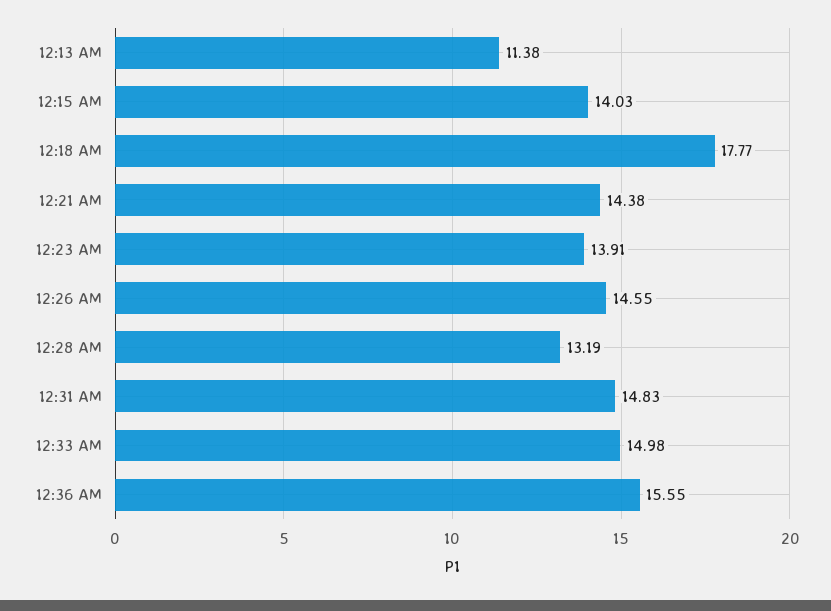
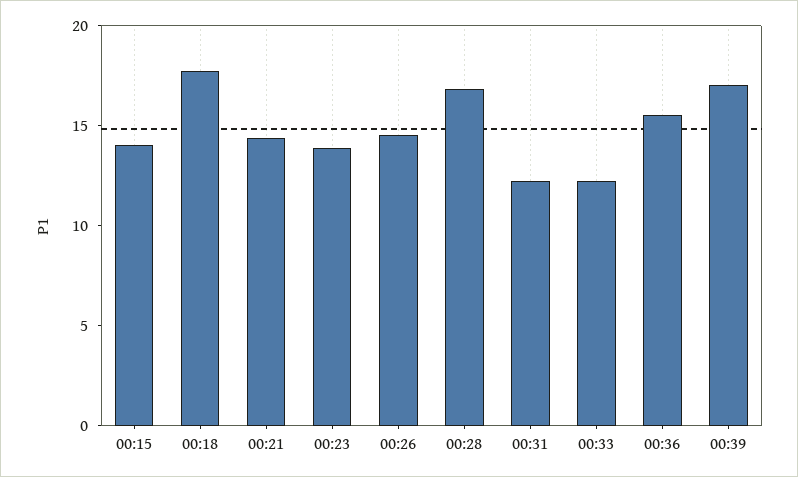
12:13 AM: 11.38 -> none
12:28 AM: 13.19 -> 17
12:31 AM: 14.83 -> 12
12:33 AM: 14.98 -> 12
00:39: none -> 17

